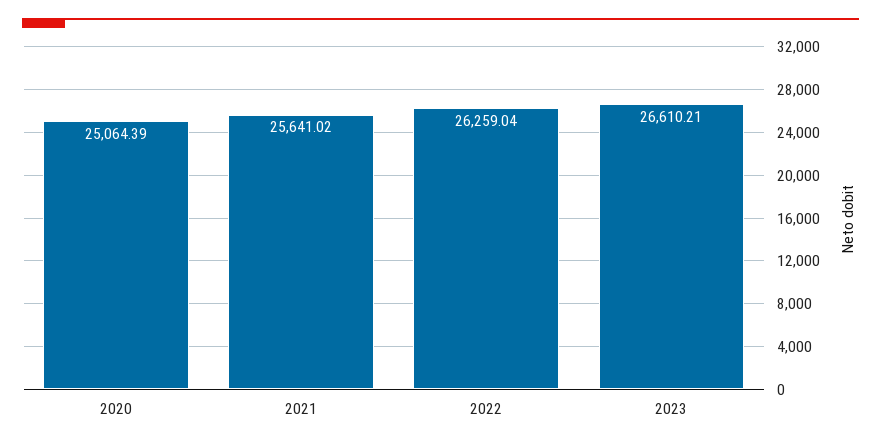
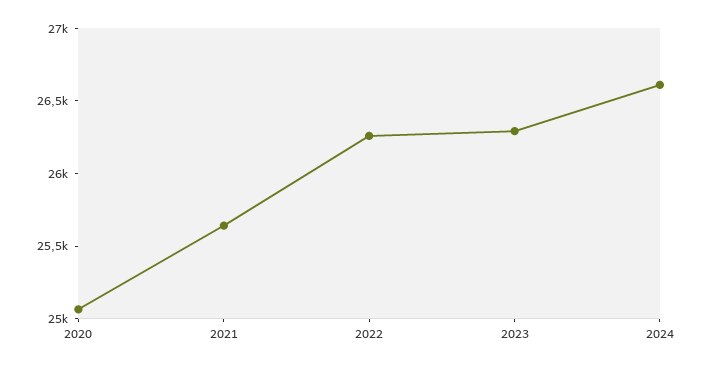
2023: 26610.21 -> 26300
2024: none -> 26600

